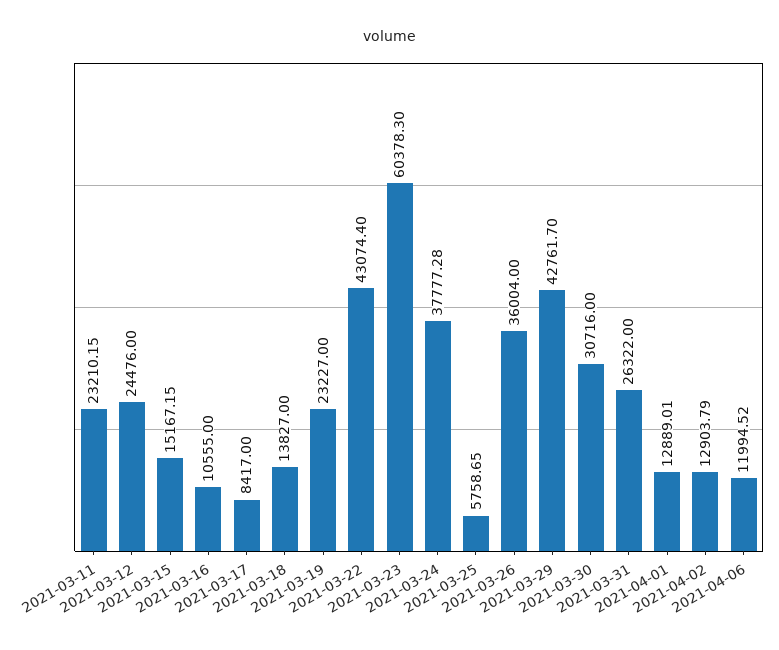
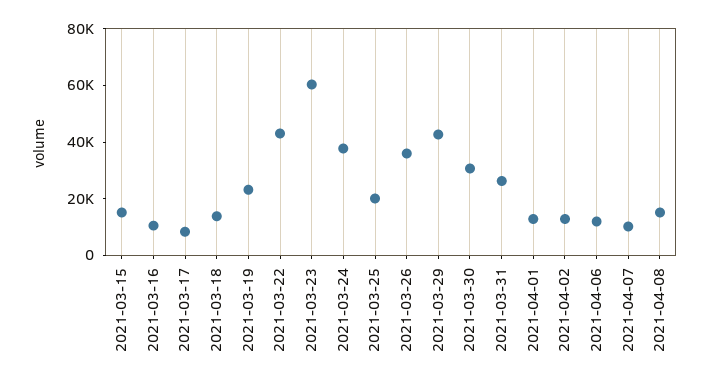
2021-03-11: 23210.15 -> none
2021-03-12: 24476 -> none
2021-03-25: 5758.65 -> 20000
2021-04-07: none -> 10000
2021-04-08: none -> 15000

